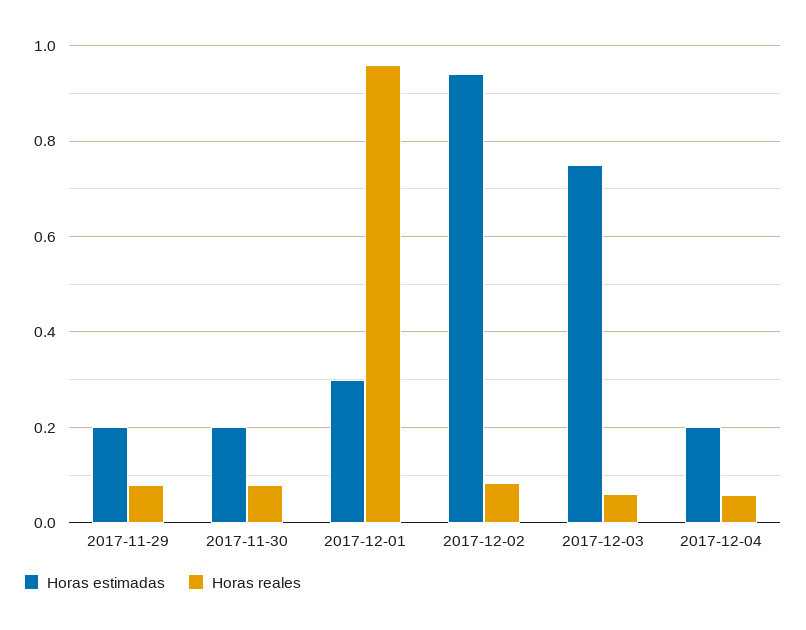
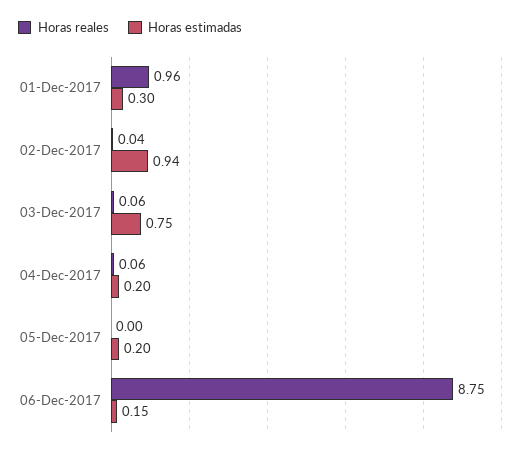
Horas estimadas, 2017-11-29: 0.2 -> none
Horas reales, 2017-11-29: 0.08 -> none
Horas estimadas, 2017-11-30: 0.2 -> none
Horas reales, 2017-11-30: 0.08 -> none
Horas reales, 2017-12-02: 0.08 -> 0.04
Horas reales, 05-Dec-2017: none -> 0
Horas estimadas, 05-Dec-2017: none -> 0.2
Horas reales, 06-Dec-2017: none -> 8.75
Horas estimadas, 06-Dec-2017: none -> 0.15

